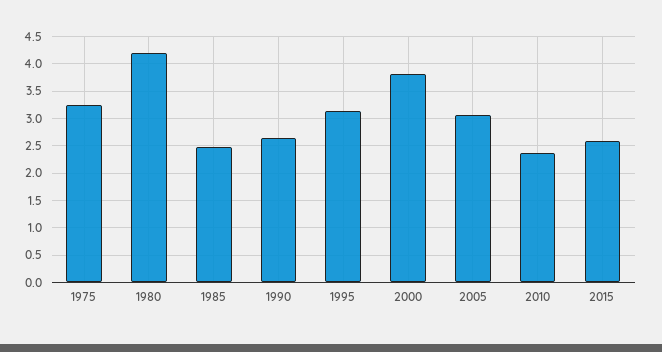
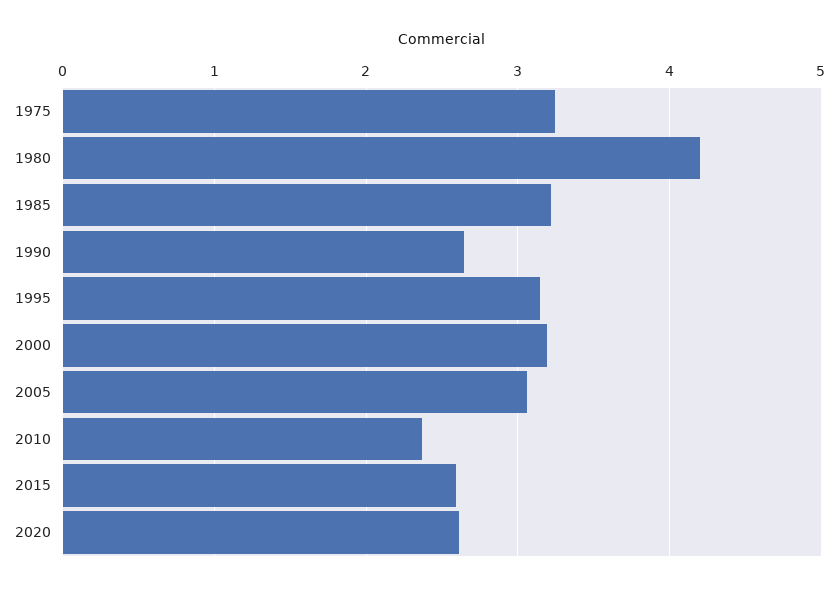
1985: 2.5 -> 3.2
2000: 3.75 -> 3.2
2020: none -> 2.6

